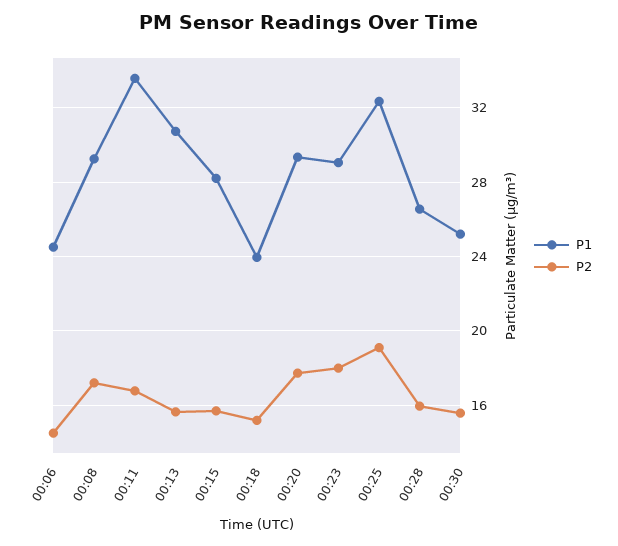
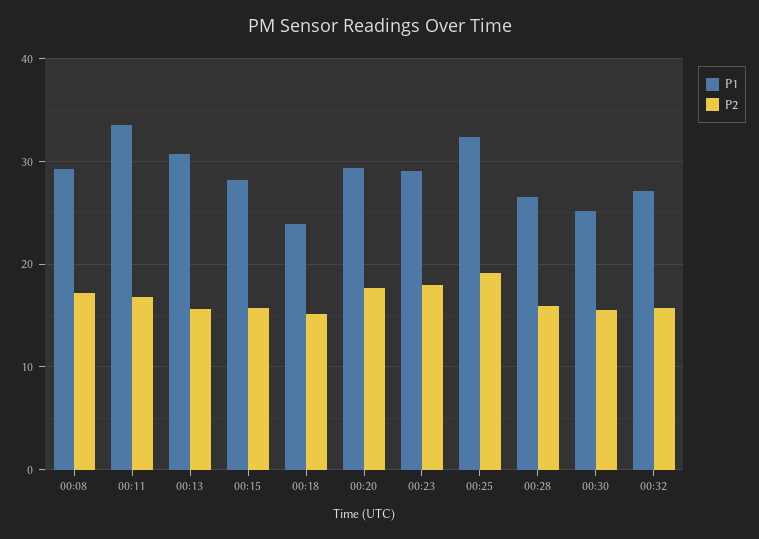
P1, 00:06: 24.5 -> none
P2, 00:06: 14.5 -> none
P1, 00:32: none -> 27
P2, 00:32: none -> 16

